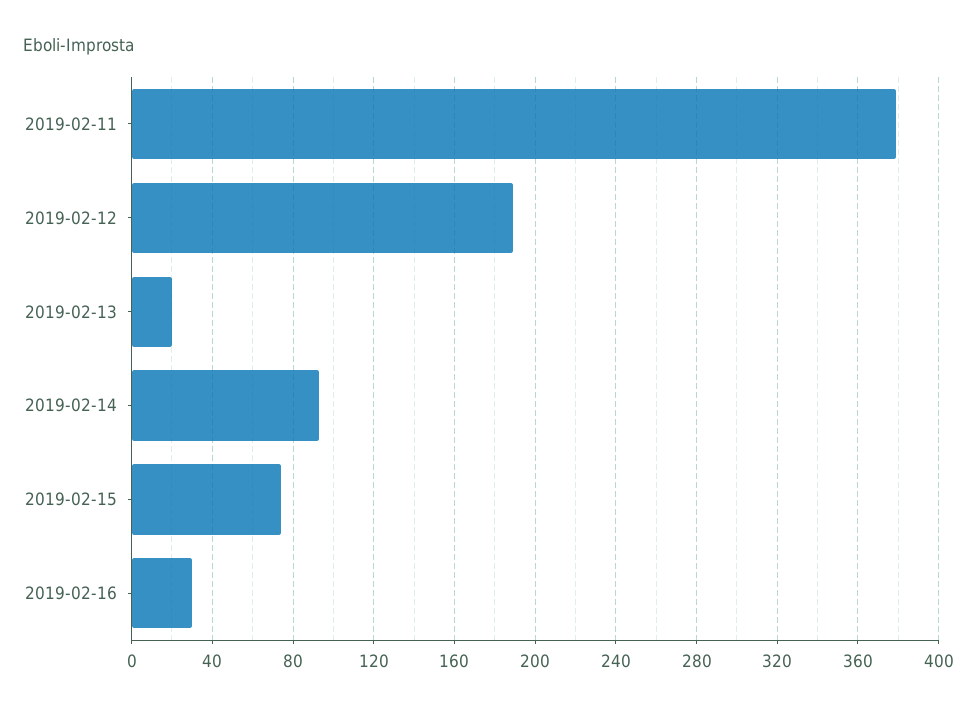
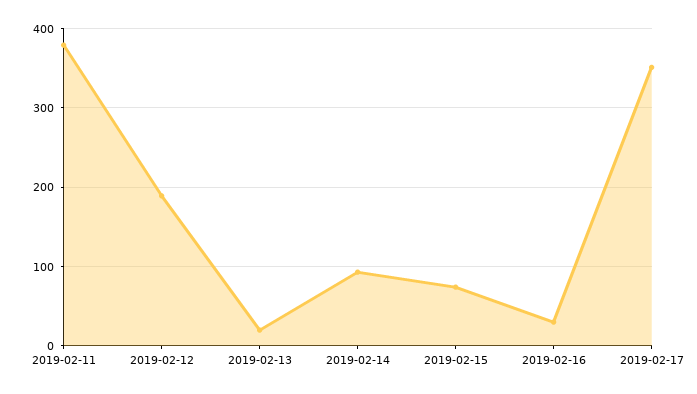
2019-02-17: none -> 350

